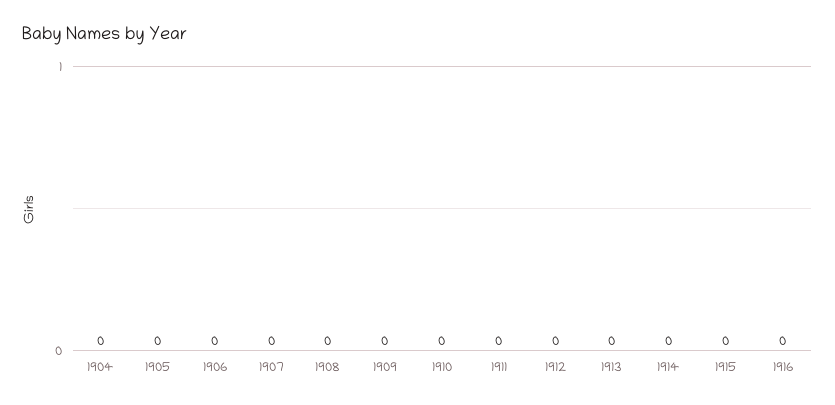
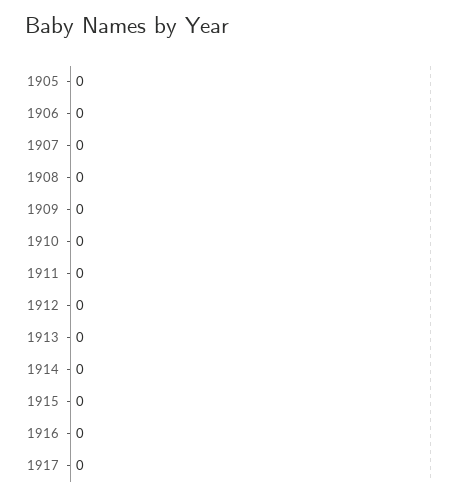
1904: 0 -> none
1917: none -> 0

